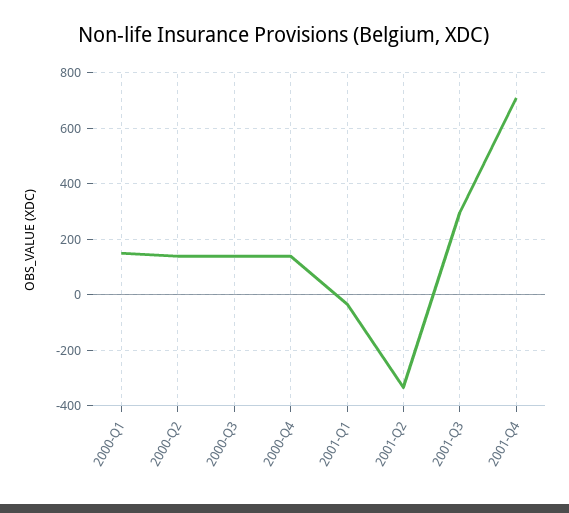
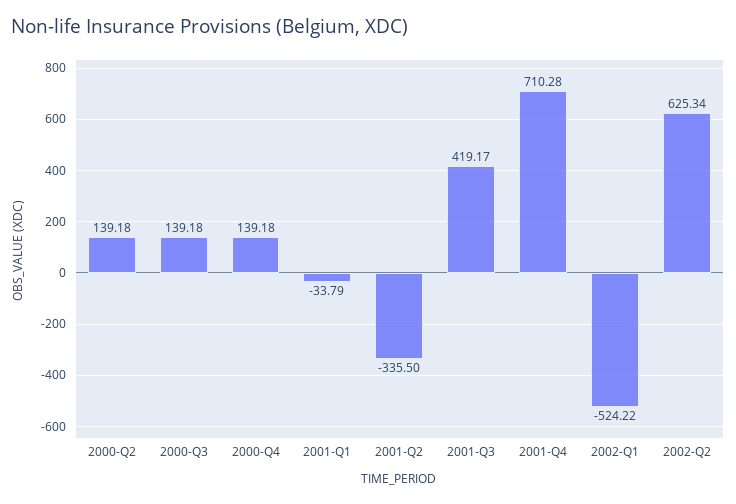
2000-Q1: 150 -> none
2001-Q3: 300 -> 419.17
2002-Q1: none -> -524.22
2002-Q2: none -> 625.34

